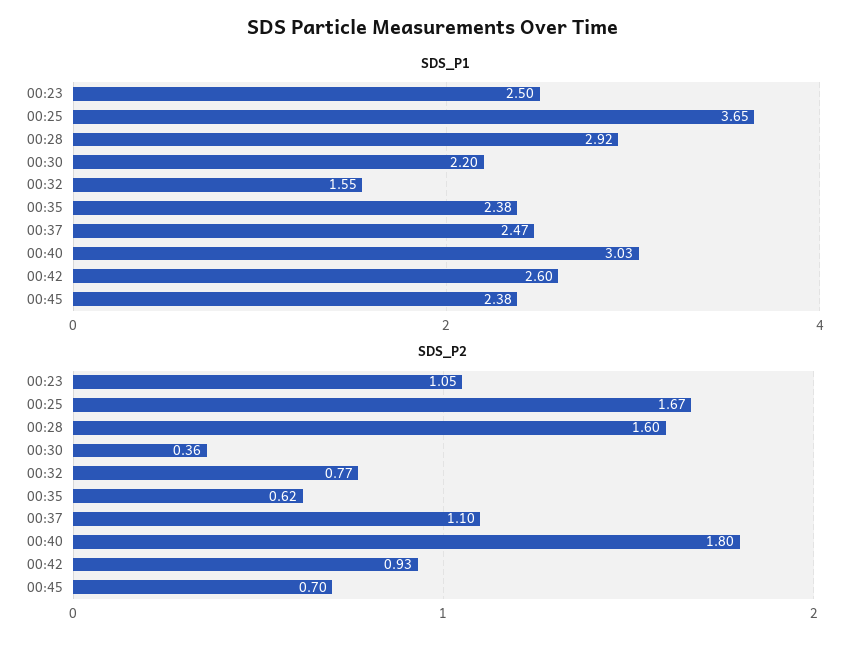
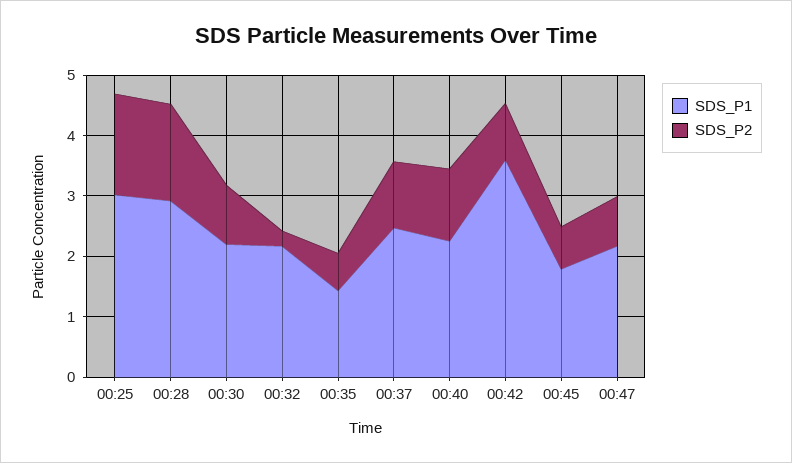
SDS_P1, 00:23: 2.5 -> none
SDS_P1, 00:25: 3.65 -> 3
SDS_P1, 00:32: 1.55 -> 2.2
SDS_P1, 00:35: 2.38 -> 1.4
SDS_P1, 00:40: 3.03 -> 2.2
SDS_P1, 00:42: 2.6 -> 3.6
SDS_P1, 00:45: 2.38 -> 1.8
SDS_P2, 00:23: 1.05 -> none
SDS_P2, 00:30: 0.36 -> 1
SDS_P2, 00:32: 0.77 -> 0.2
SDS_P2, 00:40: 1.8 -> 1.2
SDS_P1, 00:47: none -> 2.2
SDS_P2, 00:47: none -> 0.8

